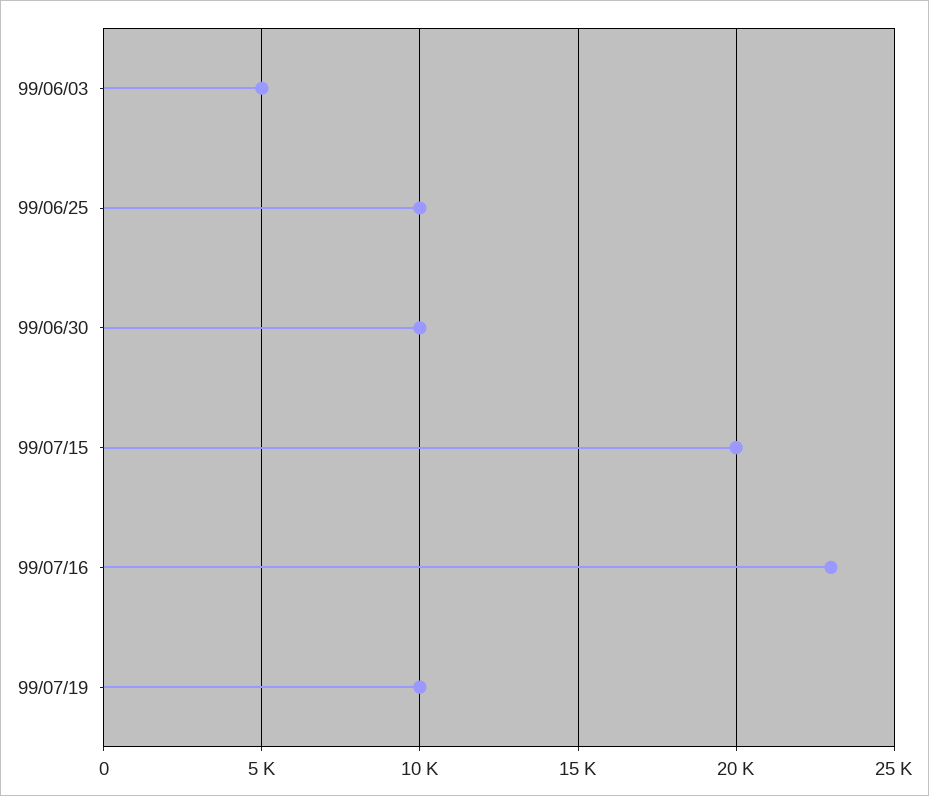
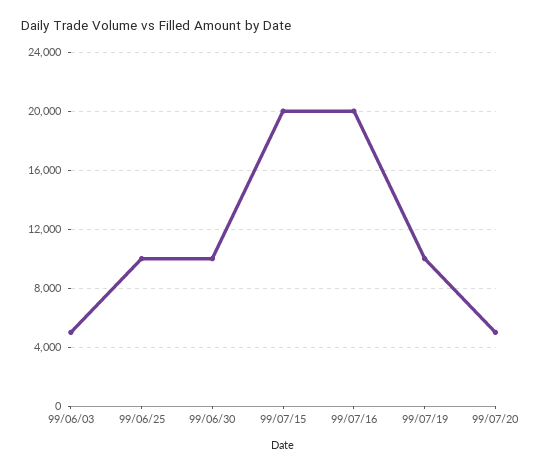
99/07/16: 23000 -> 20000
99/07/20: none -> 5000

